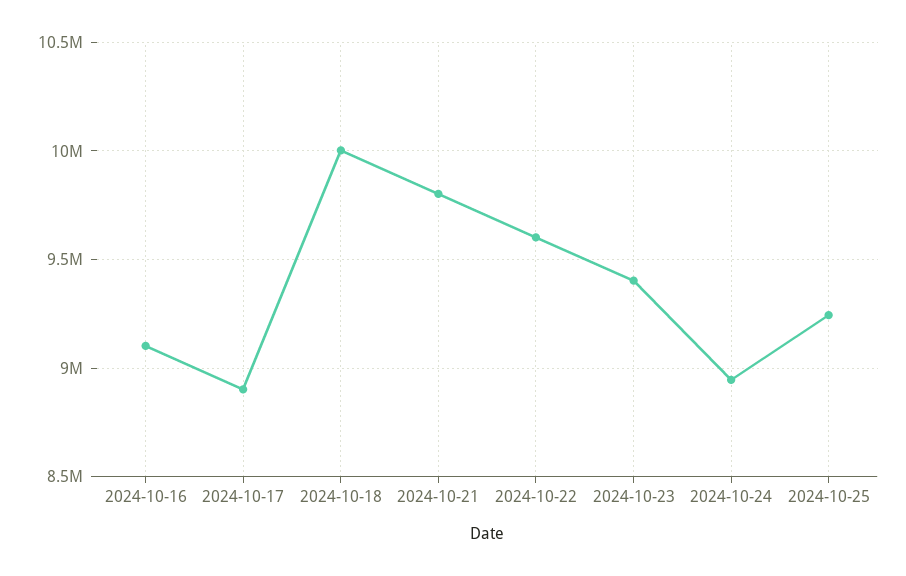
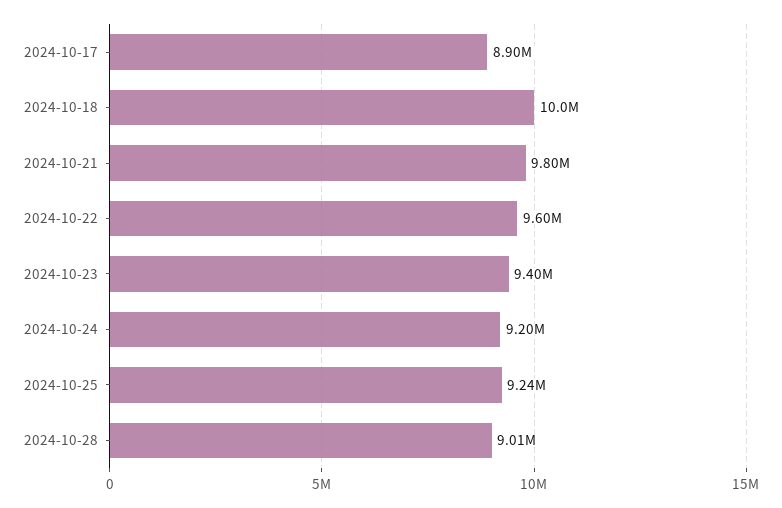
2024-10-16: 9100000 -> none
2024-10-24: 8950000 -> 9200000
2024-10-28: none -> 9010000

